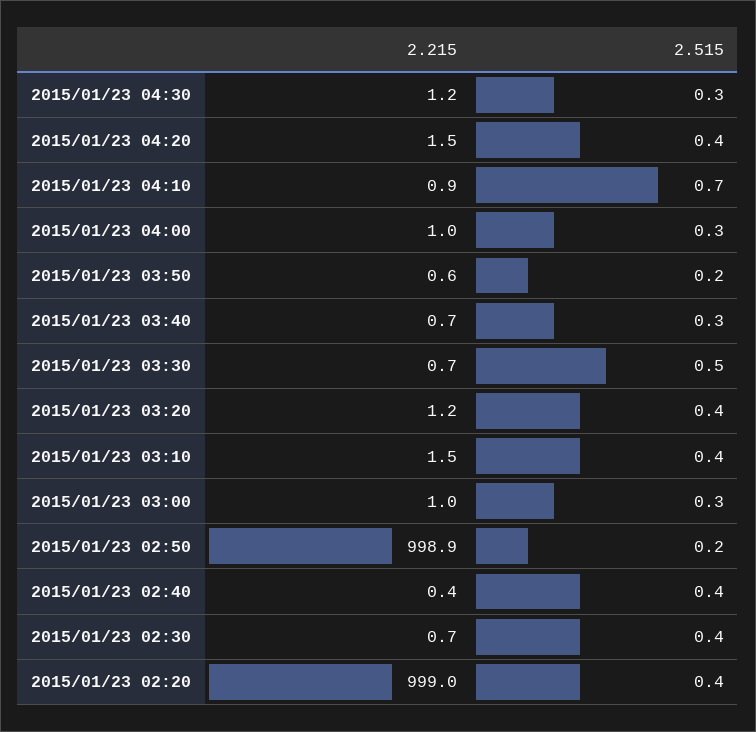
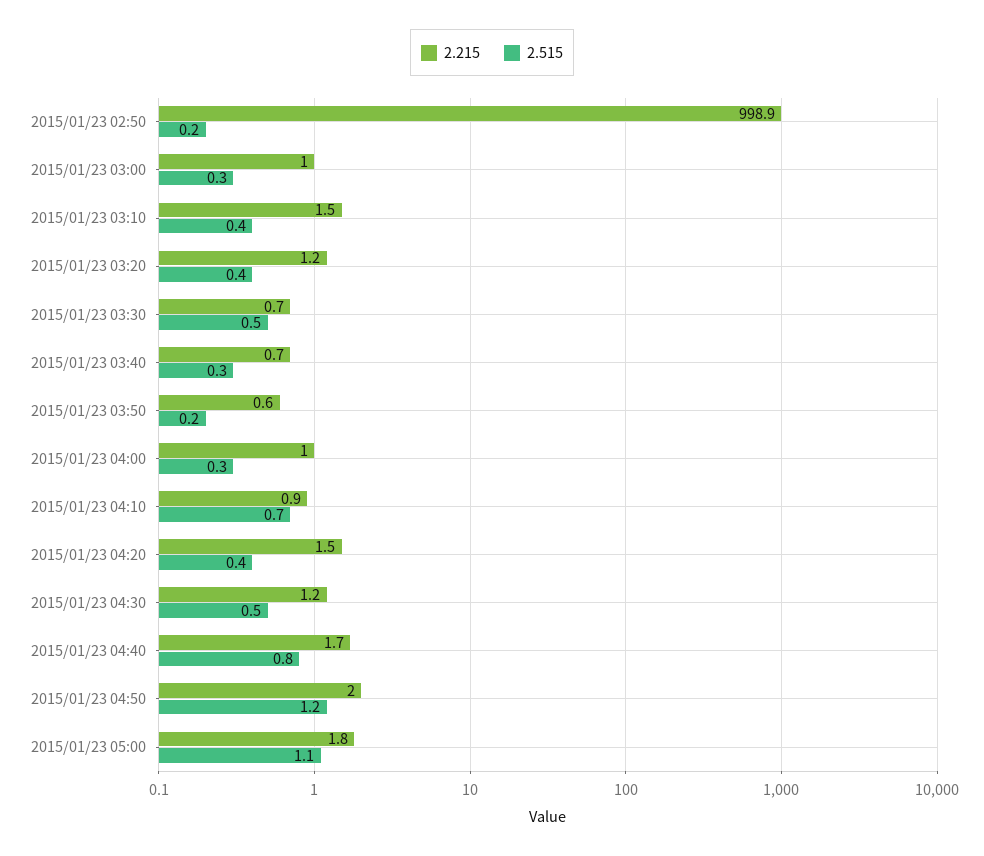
2.515, 2015/01/23 04:30: 0.3 -> 0.5
2.215, 2015/01/23 02:40: 0.4 -> none
2.515, 2015/01/23 02:40: 0.4 -> none
2.215, 2015/01/23 02:30: 0.7 -> none
2.515, 2015/01/23 02:30: 0.4 -> none
2.215, 2015/01/23 02:20: 999 -> none
2.515, 2015/01/23 02:20: 0.4 -> none
2.215, 2015/01/23 04:40: none -> 1.7
2.515, 2015/01/23 04:40: none -> 0.8
2.215, 2015/01/23 04:50: none -> 2
2.515, 2015/01/23 04:50: none -> 1.2
2.215, 2015/01/23 05:00: none -> 1.8
2.515, 2015/01/23 05:00: none -> 1.1

